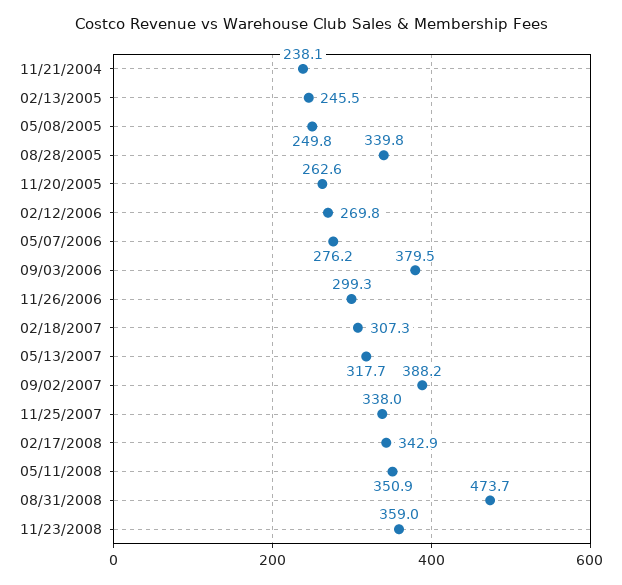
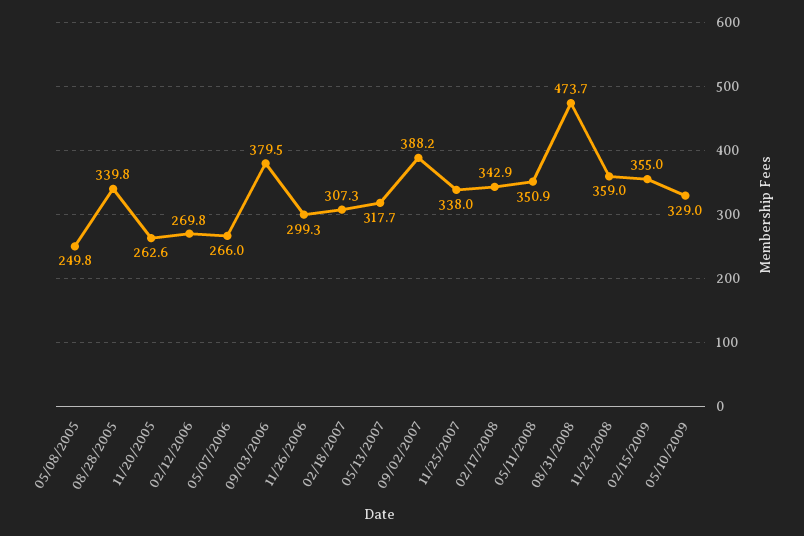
11/21/2004: 238.1 -> none
02/13/2005: 245.5 -> none
05/07/2006: 276.2 -> 266
02/15/2009: none -> 355
05/10/2009: none -> 329

